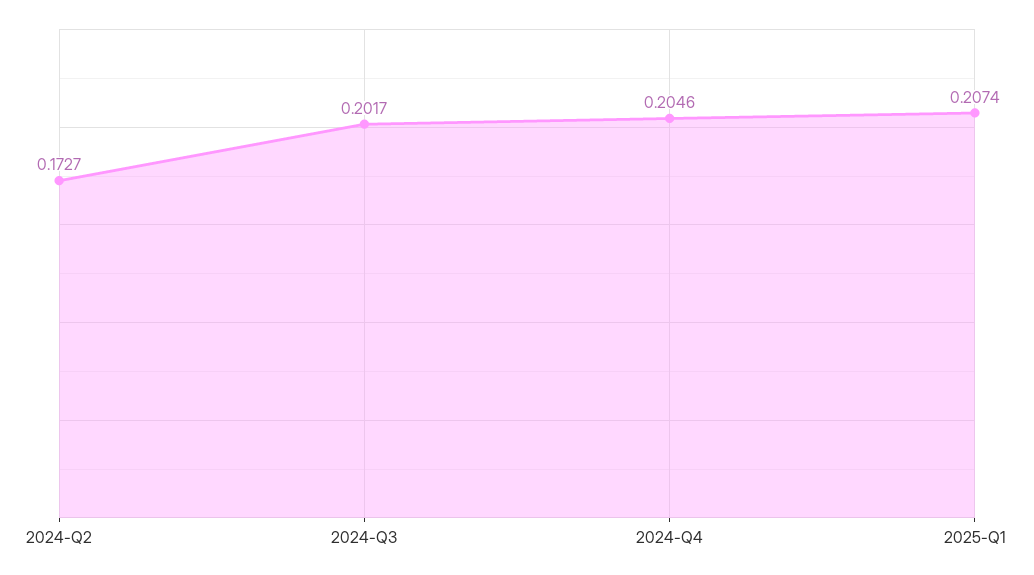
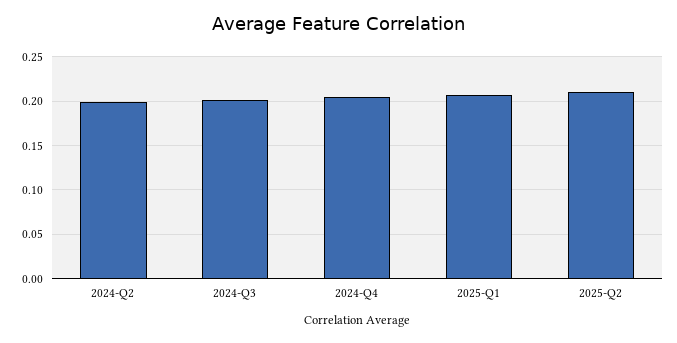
2024-Q2: 0.1727 -> 0.2
2025-Q2: none -> 0.21

